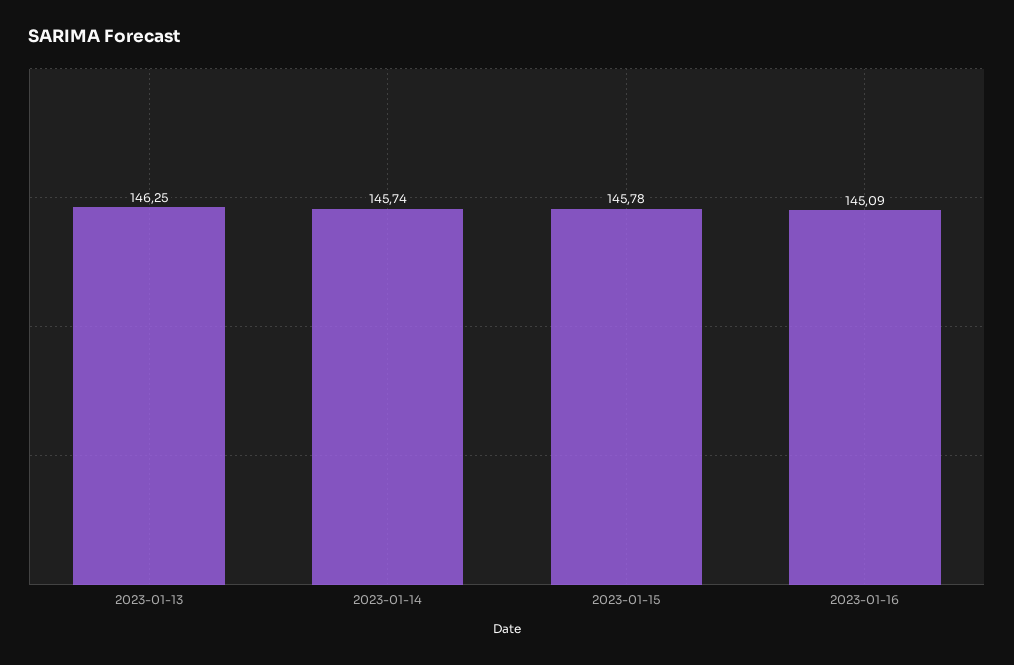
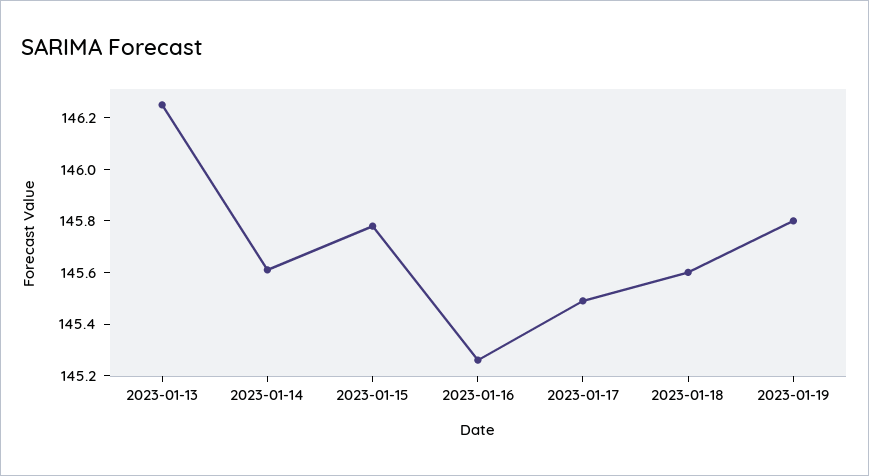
2023-01-14: 145.74 -> 145.6
2023-01-16: 145.09 -> 145.25
2023-01-17: none -> 145.5
2023-01-18: none -> 145.6
2023-01-19: none -> 145.8

